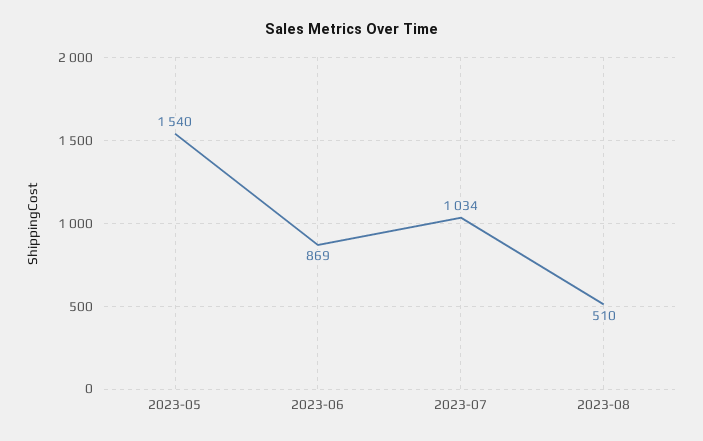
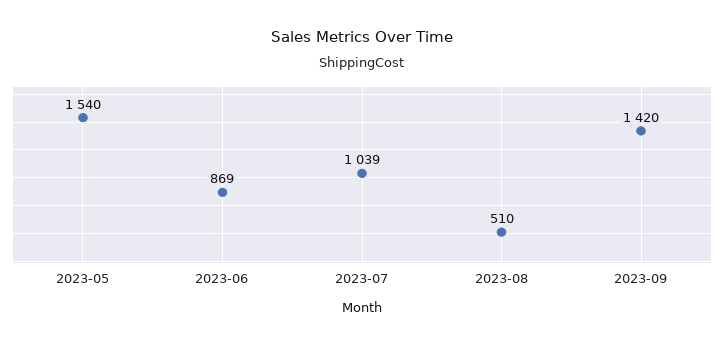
2023-07: 1034 -> 1039
2023-09: none -> 1420

